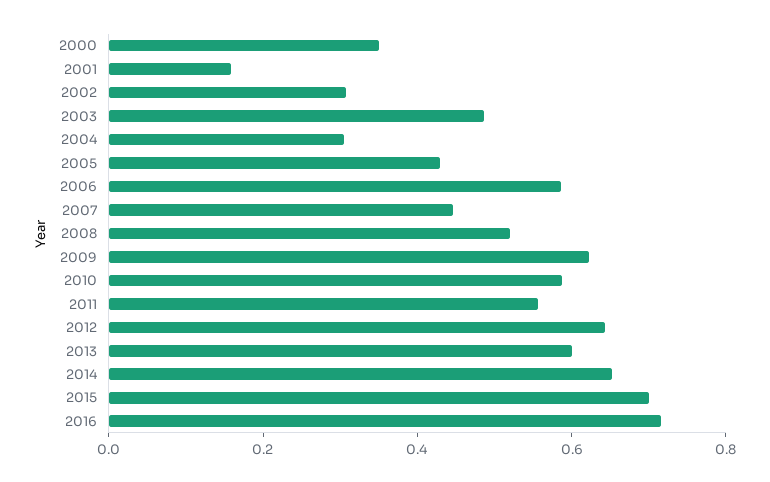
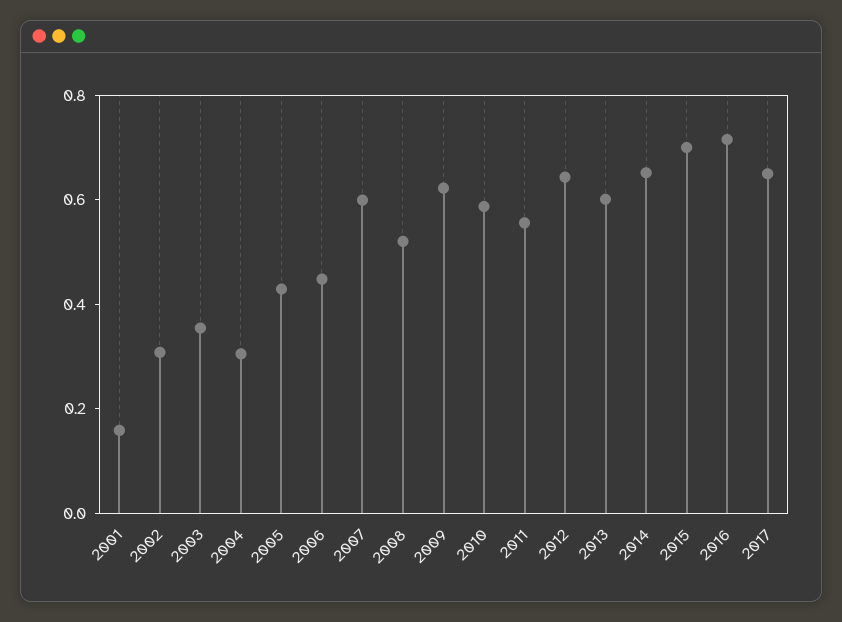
2000: 0.35 -> none
2003: 0.5 -> 0.35
2006: 0.6 -> 0.45
2007: 0.45 -> 0.6
2017: none -> 0.65

